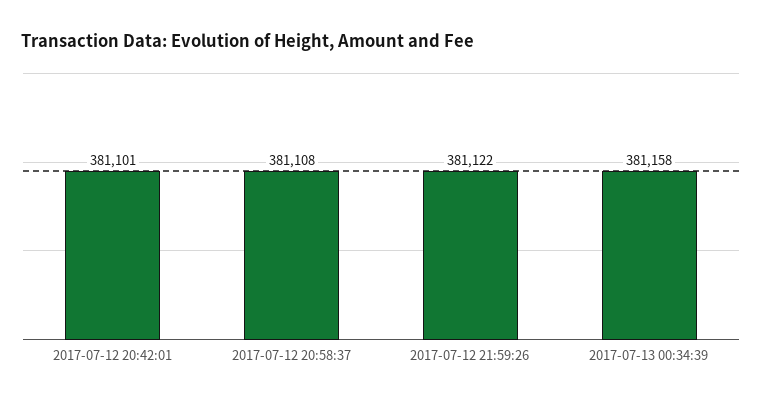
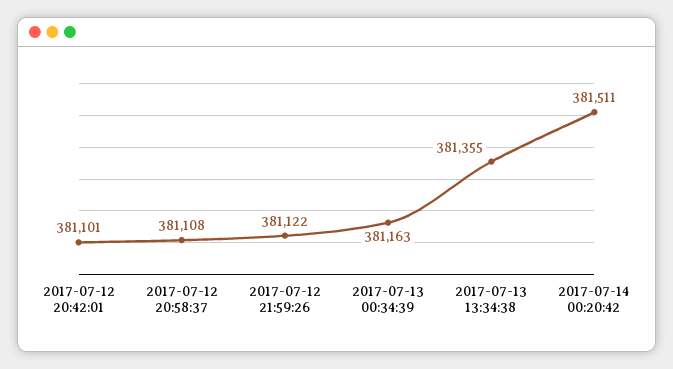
2017-07-13 00:34:39: 381158 -> 381163
2017-07-13 13:34:38: none -> 381355
2017-07-14 00:20:42: none -> 381511

